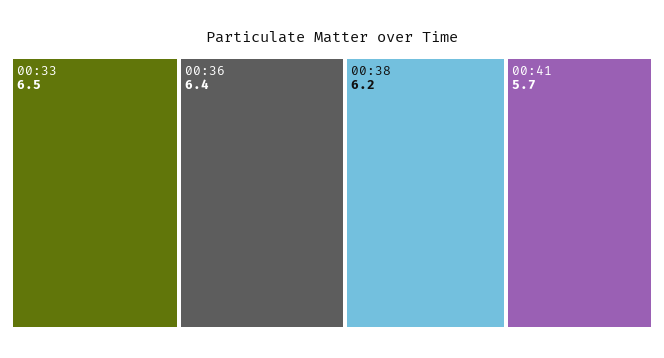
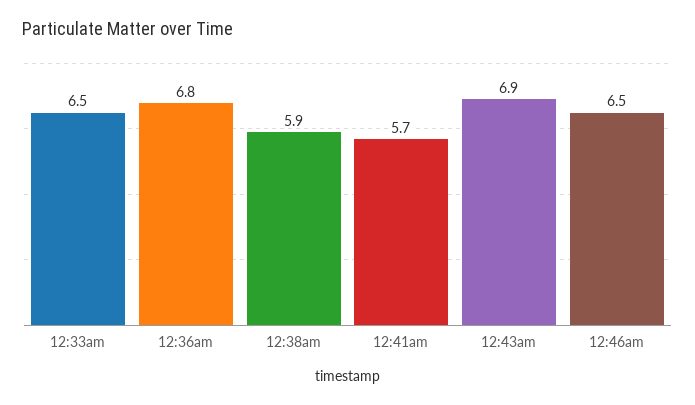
00:36: 6.4 -> 6.8
00:38: 6.2 -> 5.9
12:43am: none -> 6.9
12:46am: none -> 6.5

